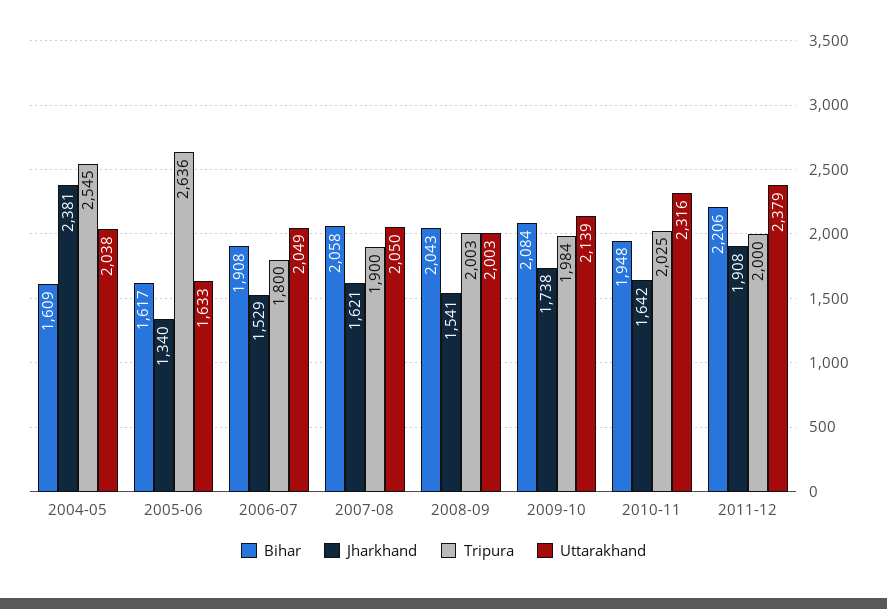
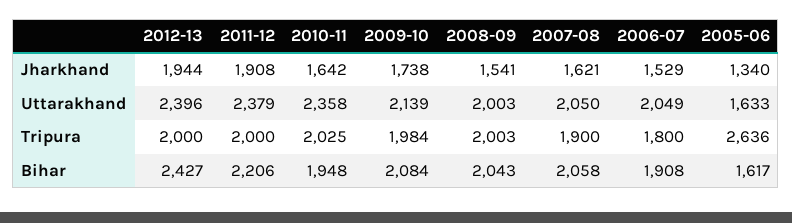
Bihar, 2004-05: 1609 -> none
Jharkhand, 2004-05: 2381 -> none
Tripura, 2004-05: 2545 -> none
Uttarakhand, 2004-05: 2038 -> none
Uttarakhand, 2010-11: 2316 -> 2358
Jharkhand, 2012-13: none -> 1944
Uttarakhand, 2012-13: none -> 2396
Tripura, 2012-13: none -> 2000
Bihar, 2012-13: none -> 2427

